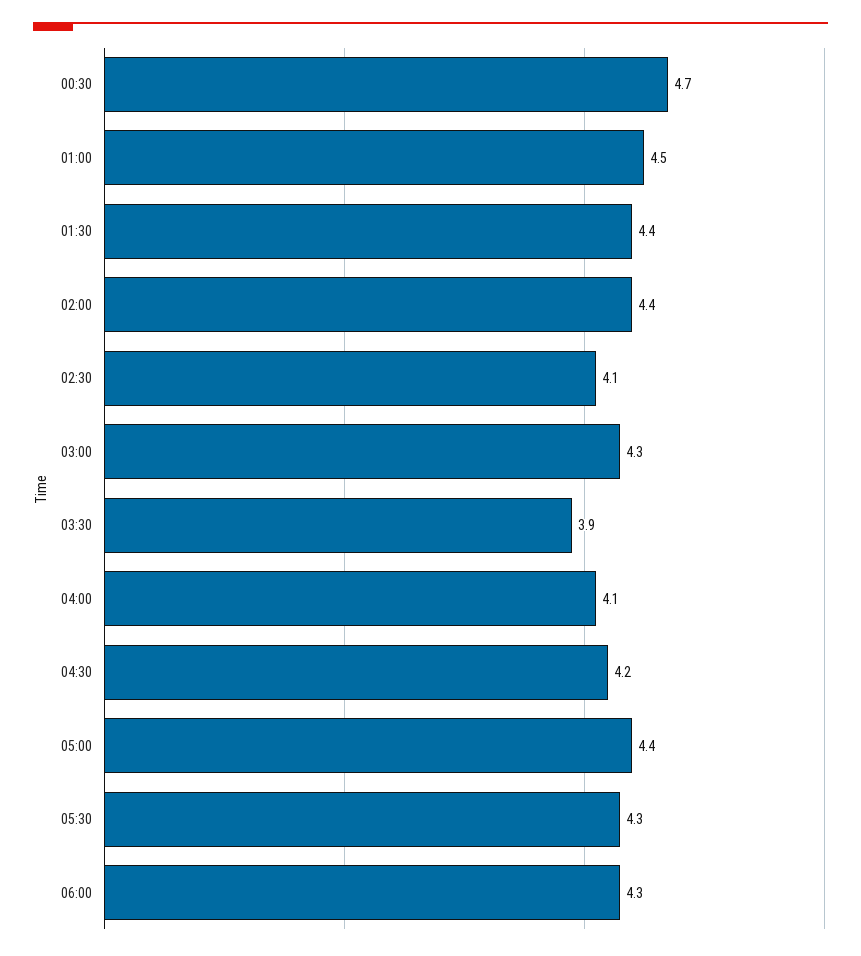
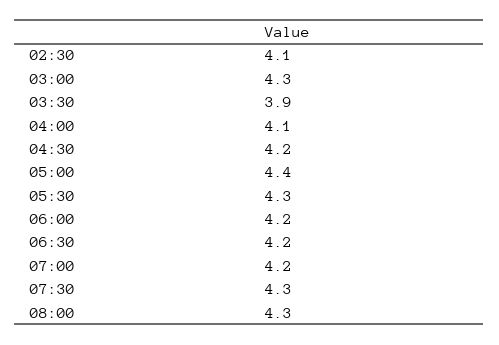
00:30: 4.7 -> none
01:00: 4.5 -> none
01:30: 4.4 -> none
02:00: 4.4 -> none
06:00: 4.3 -> 4.2
06:30: none -> 4.2
07:00: none -> 4.2
07:30: none -> 4.3
08:00: none -> 4.3

